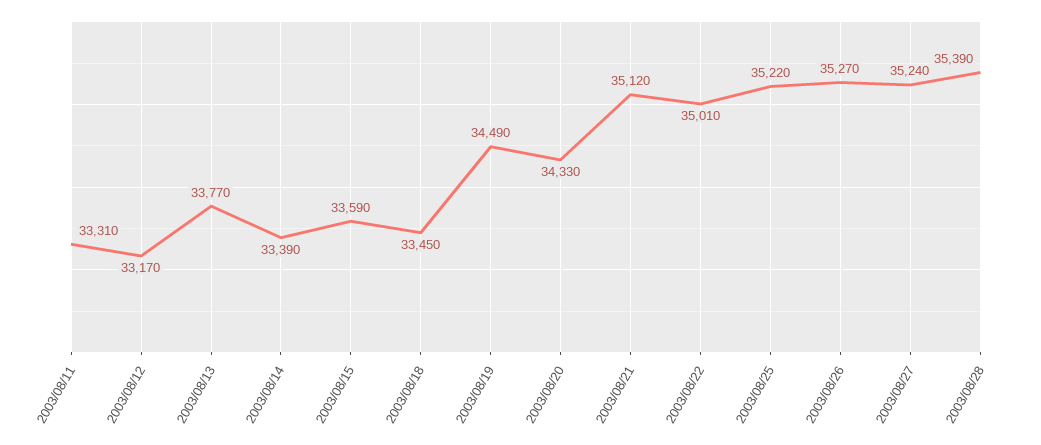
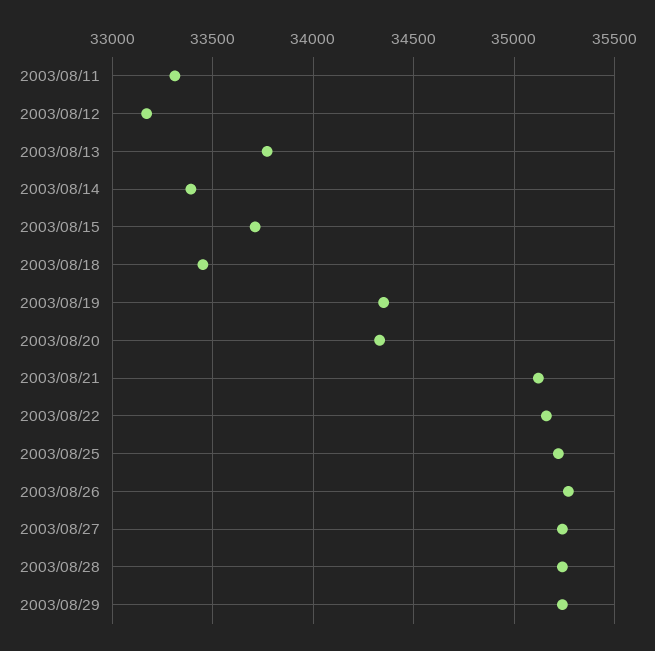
2003/08/15: 33590 -> 33700
2003/08/19: 34490 -> 34350
2003/08/22: 35010 -> 35150
2003/08/28: 35390 -> 35250
2003/08/29: none -> 35250

